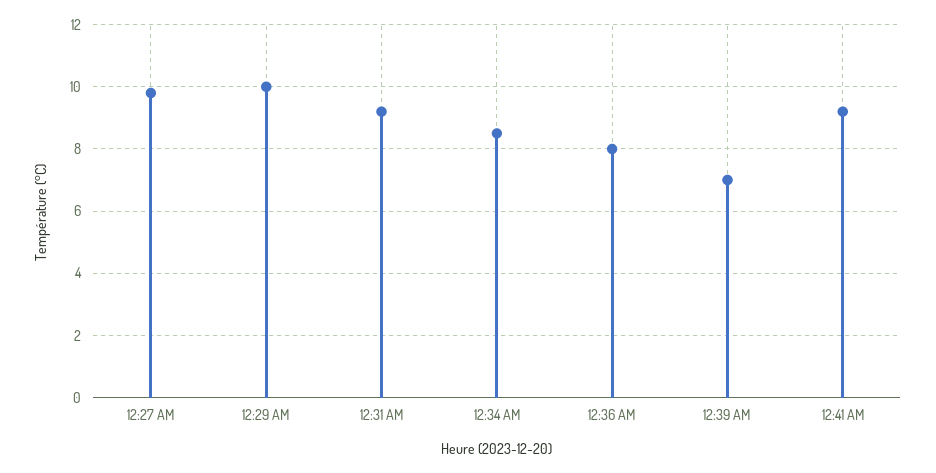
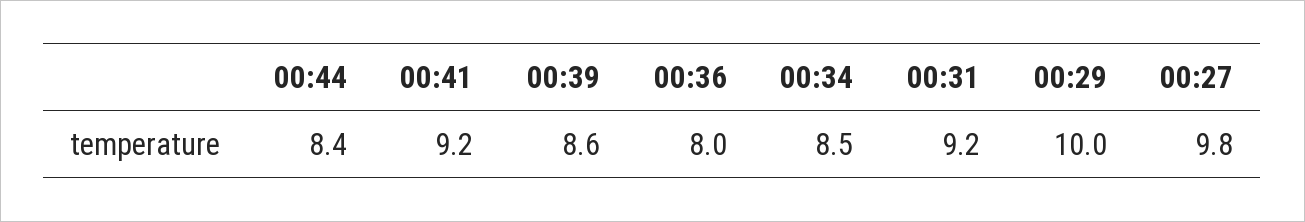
12:39 AM: 7 -> 8.6
00:44: none -> 8.4

